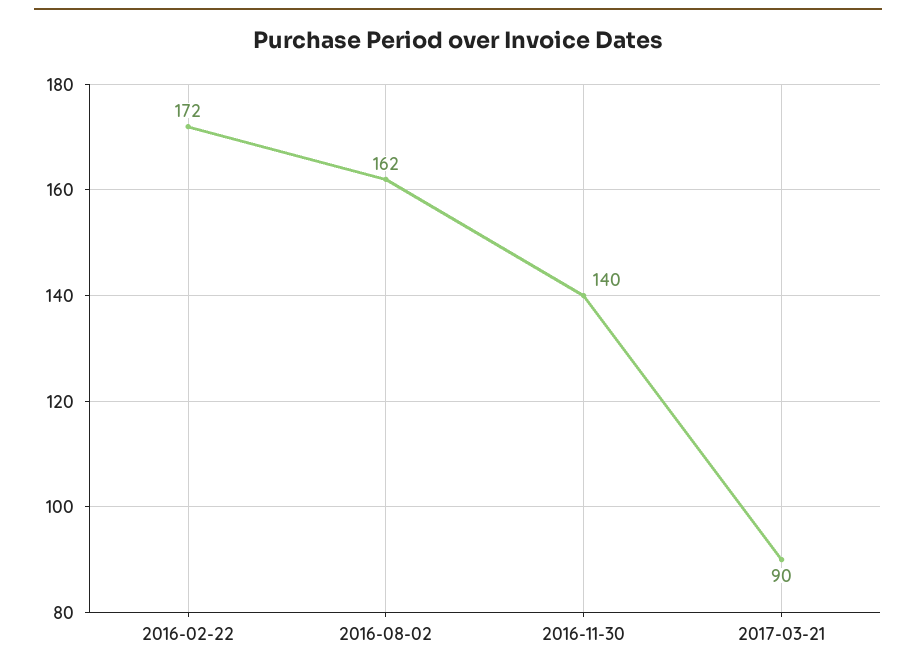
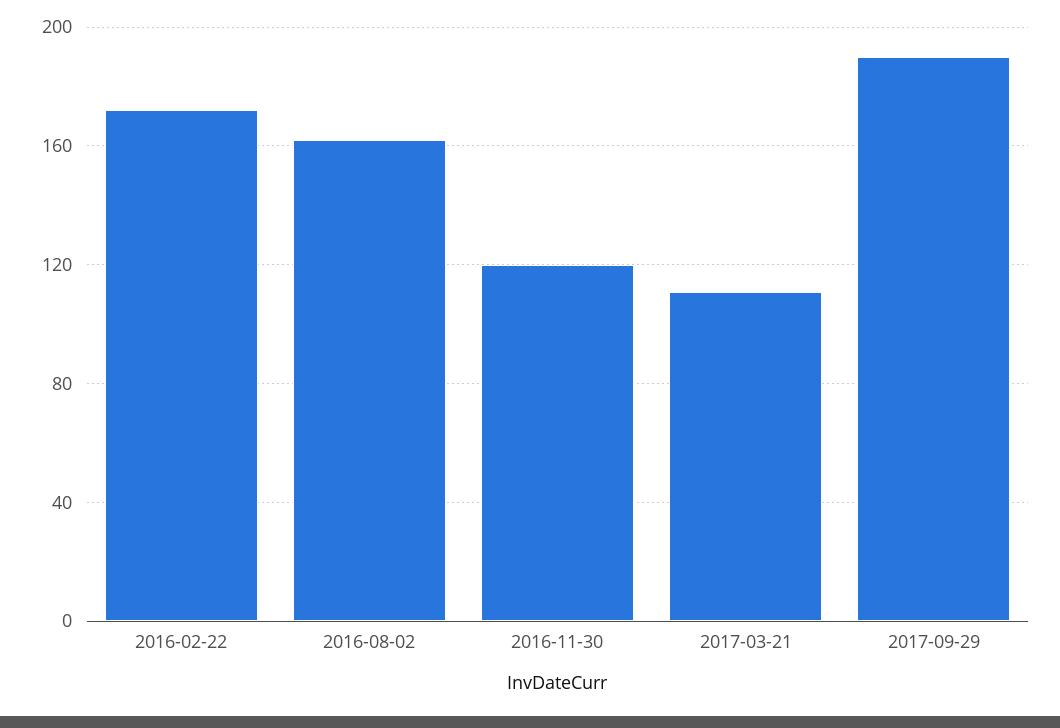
2016-11-30: 140 -> 120
2017-03-21: 90 -> 110
2017-09-29: none -> 190

